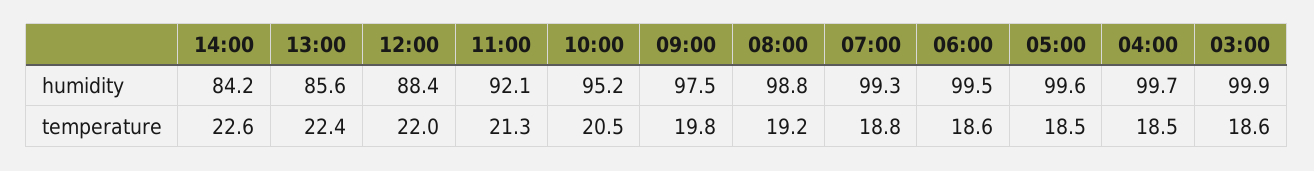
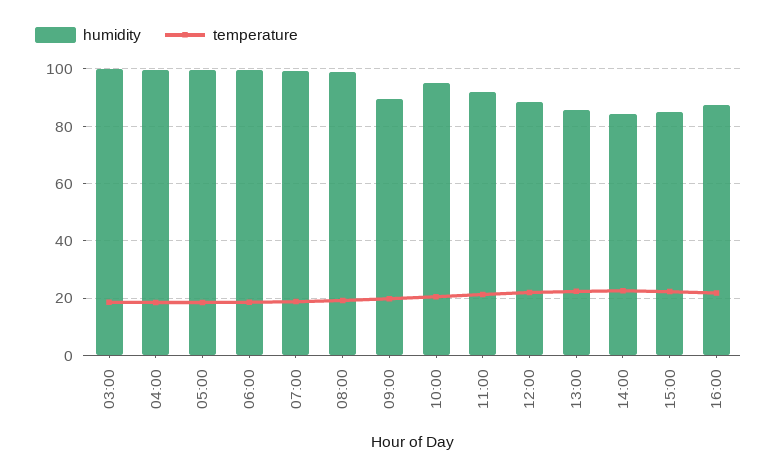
humidity, 09:00: 97.5 -> 90
humidity, 15:00: none -> 85
temperature, 15:00: none -> 22.5
humidity, 16:00: none -> 87.5
temperature, 16:00: none -> 22.5

